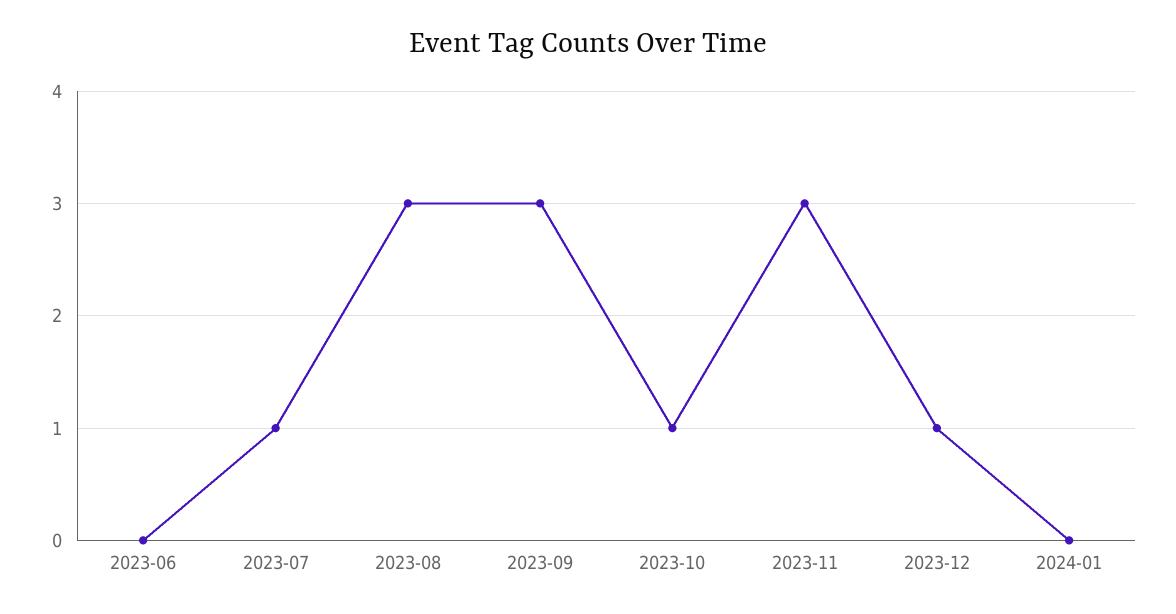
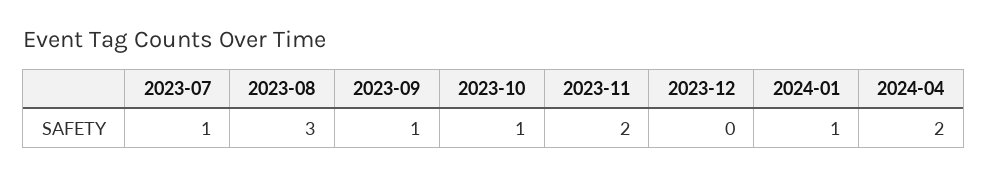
2023-06: 0 -> none
2023-09: 3 -> 1
2023-11: 3 -> 2
2023-12: 1 -> 0
2024-01: 0 -> 1
2024-04: none -> 2

